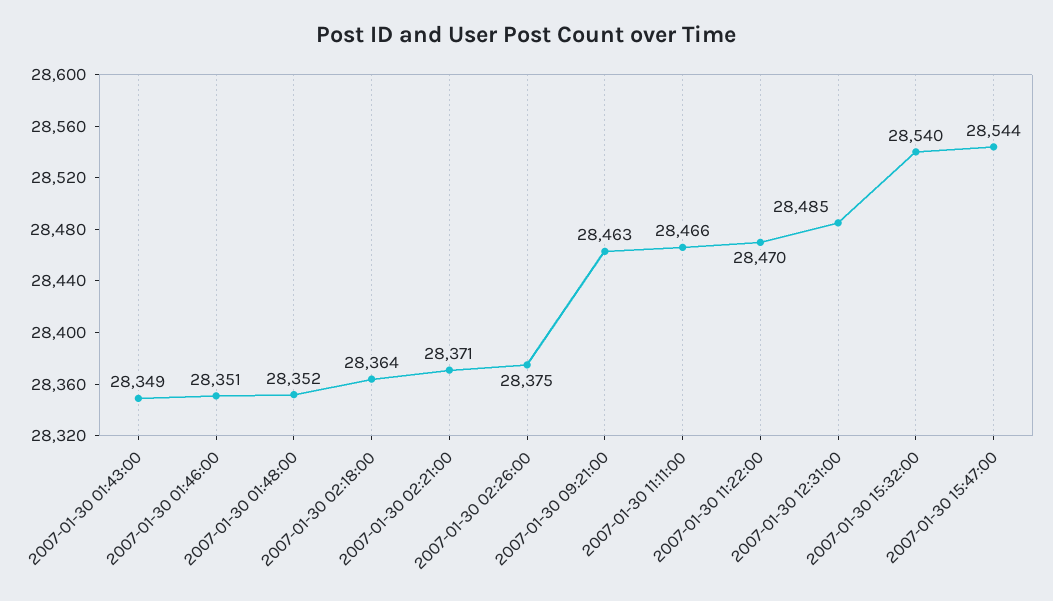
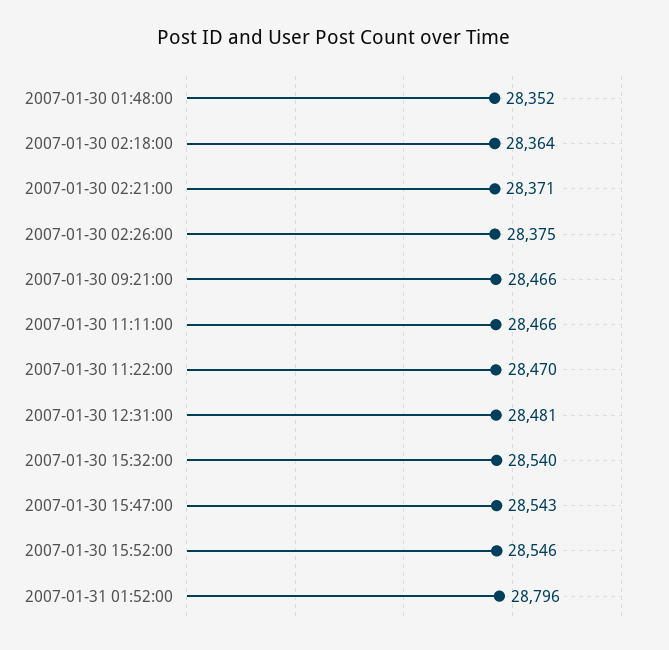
2007-01-30 01:43:00: 28349 -> none
2007-01-30 01:46:00: 28351 -> none
2007-01-30 09:21:00: 28463 -> 28466
2007-01-30 12:31:00: 28485 -> 28481
2007-01-30 15:47:00: 28544 -> 28543
2007-01-30 15:52:00: none -> 28546
2007-01-31 01:52:00: none -> 28796

